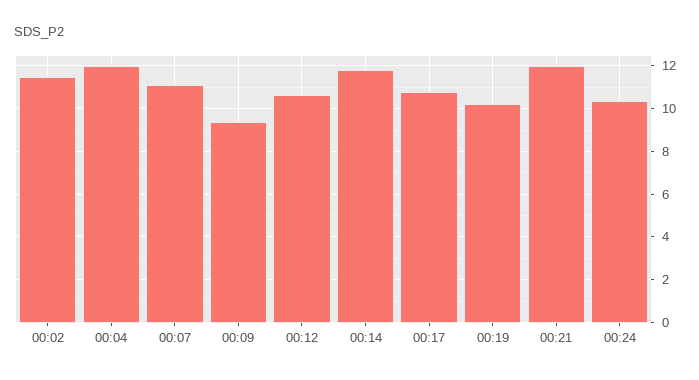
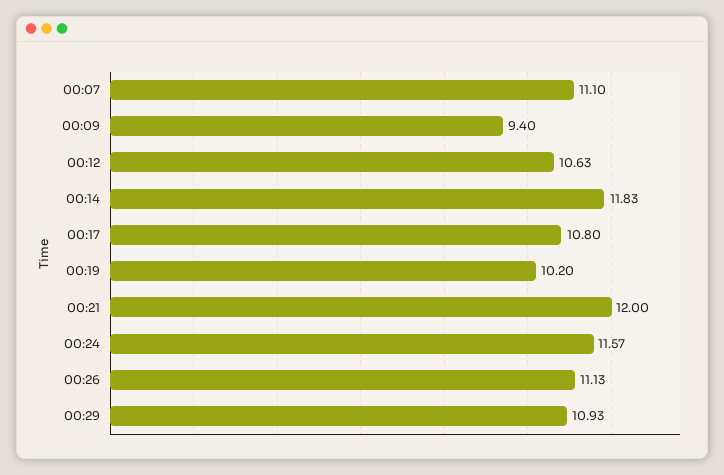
00:02: 11.5 -> none
00:04: 12 -> none
00:24: 10.5 -> 11.57
00:26: none -> 11.13
00:29: none -> 10.93

